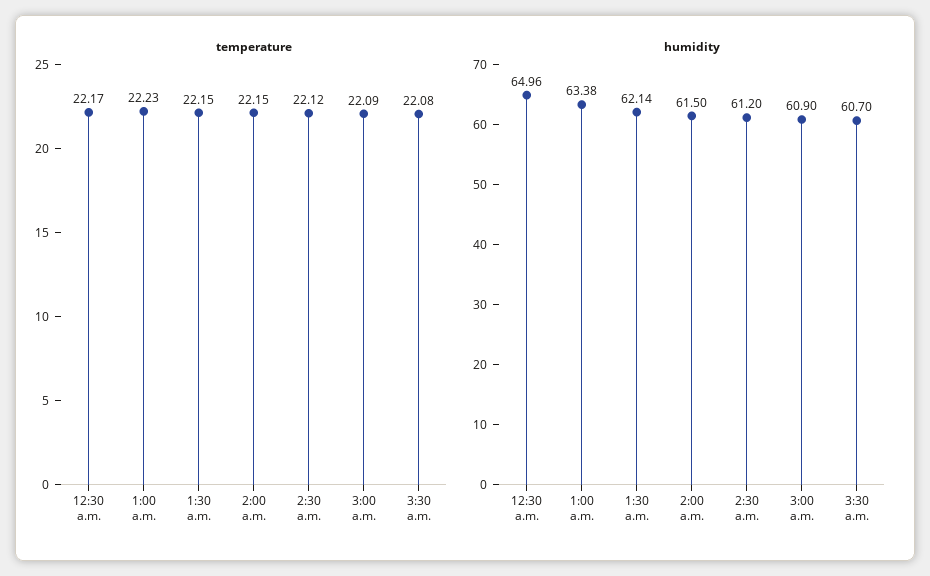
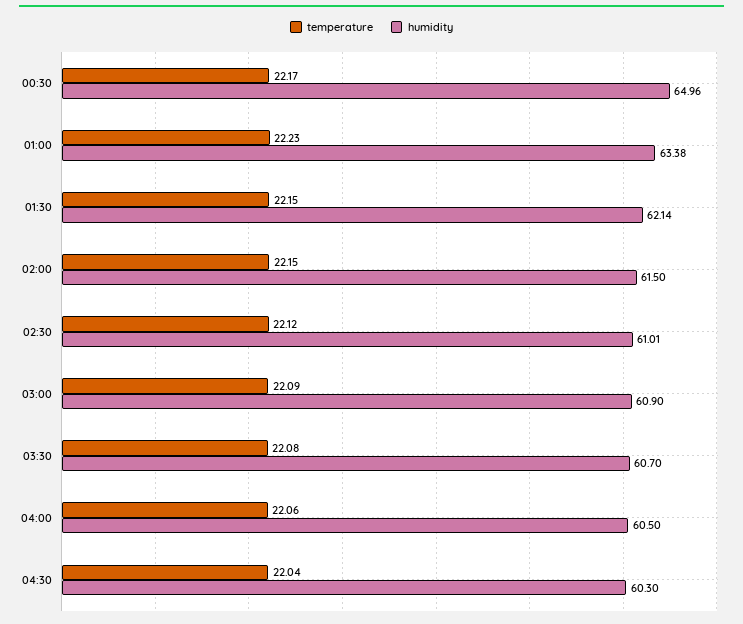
humidity, 2:30 a.m.: 61.2 -> 61.01
temperature, 04:00: none -> 22.06
humidity, 04:00: none -> 60.5
temperature, 04:30: none -> 22.04
humidity, 04:30: none -> 60.3

